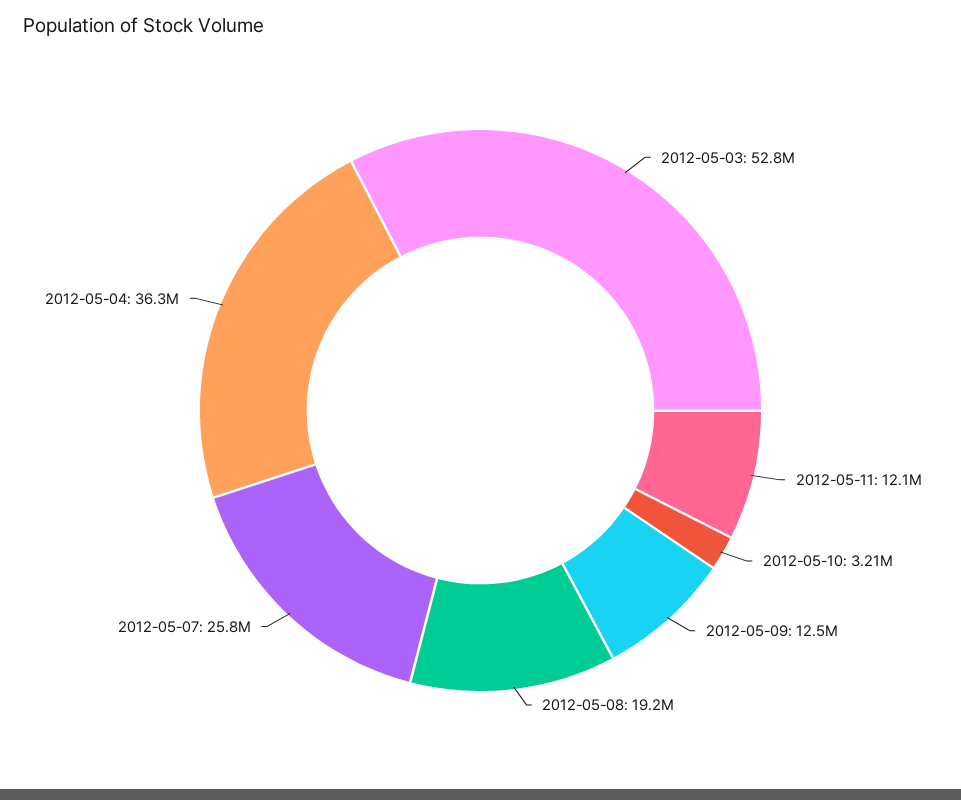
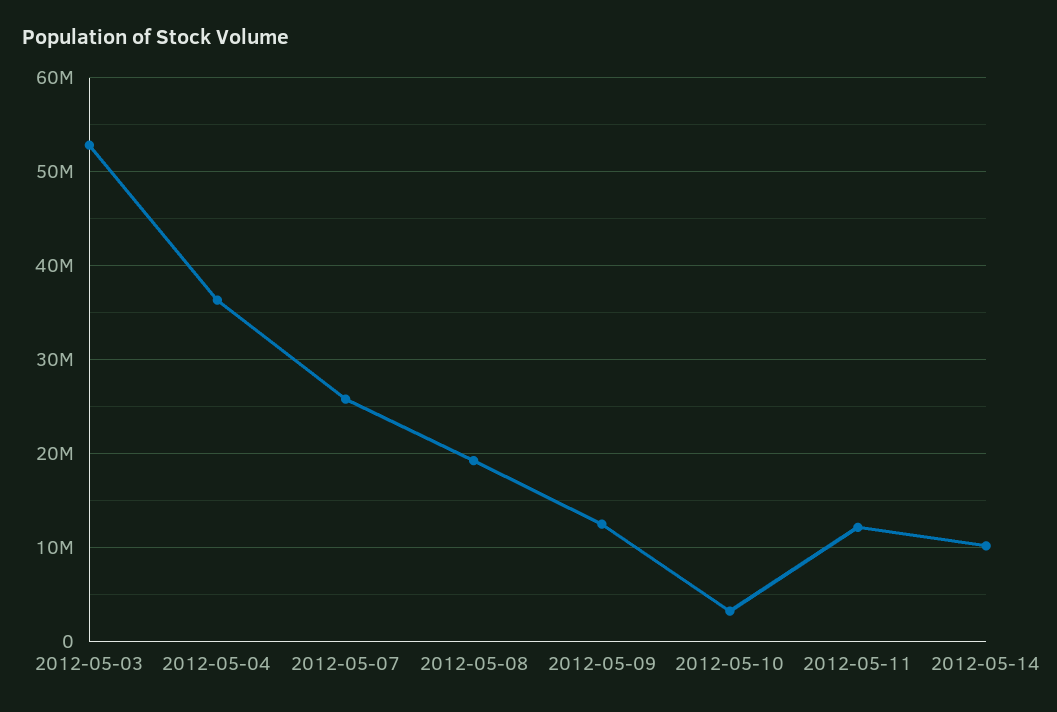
2012-05-14: none -> 10000000

